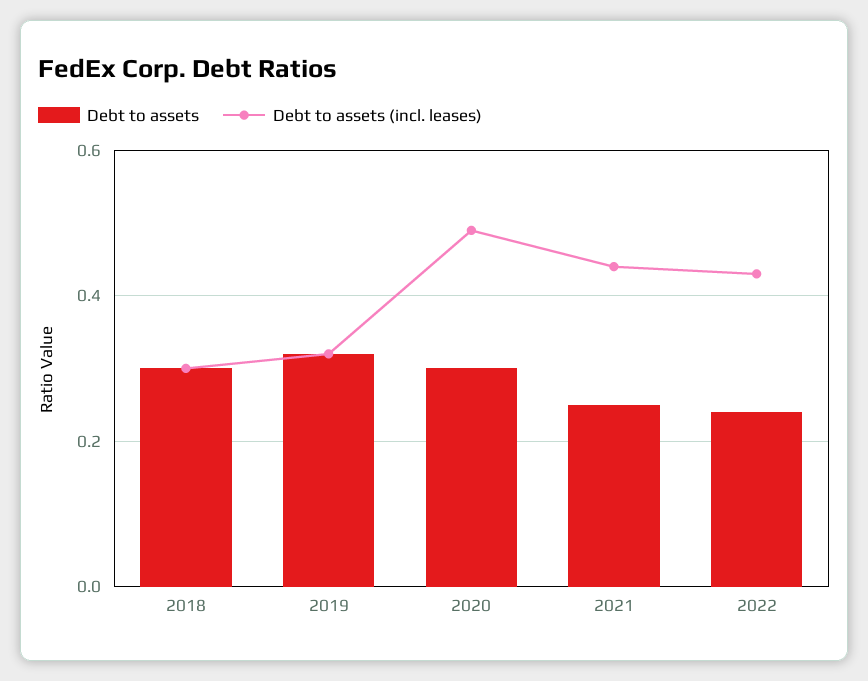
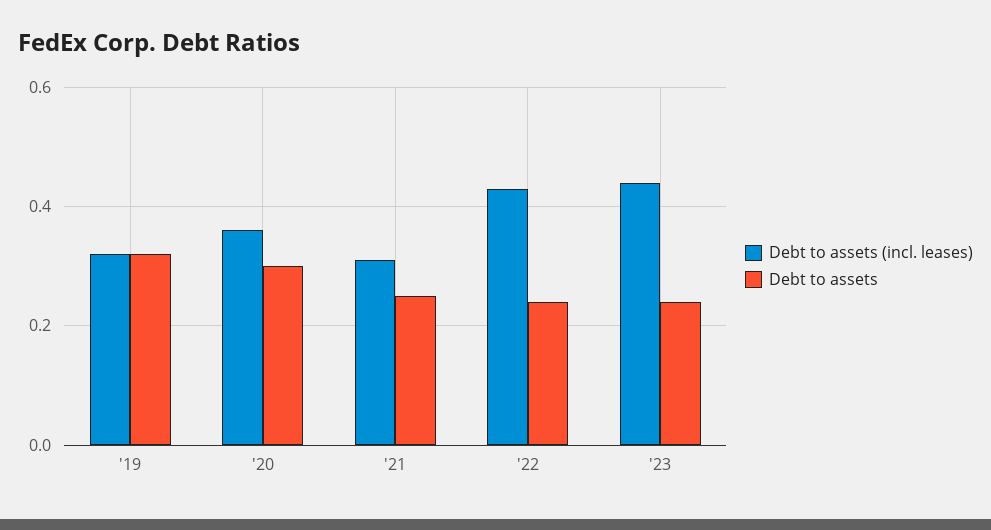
Debt to assets, 2018: 0.3 -> none
Debt to assets (incl. leases), 2018: 0.3 -> none
Debt to assets (incl. leases), 2020: 0.5 -> 0.35
Debt to assets (incl. leases), 2021: 0.45 -> 0.3
Debt to assets (incl. leases), '23: none -> 0.45
Debt to assets, '23: none -> 0.25

